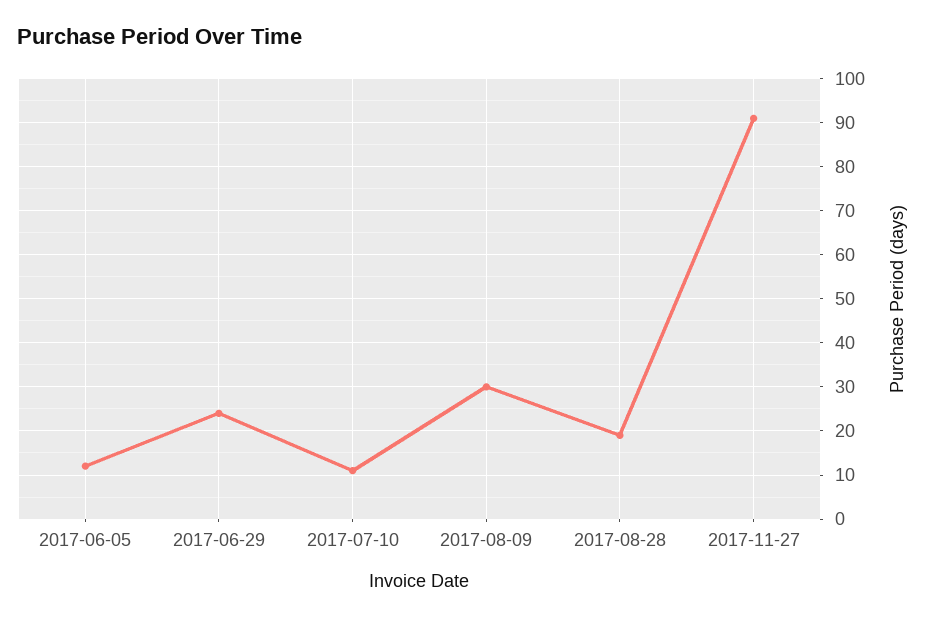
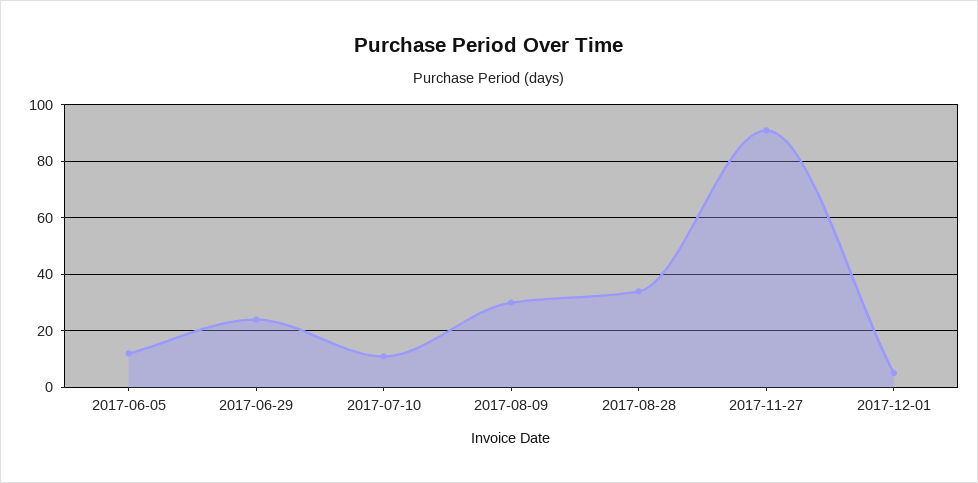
2017-08-28: 20 -> 35
2017-12-01: none -> 5

